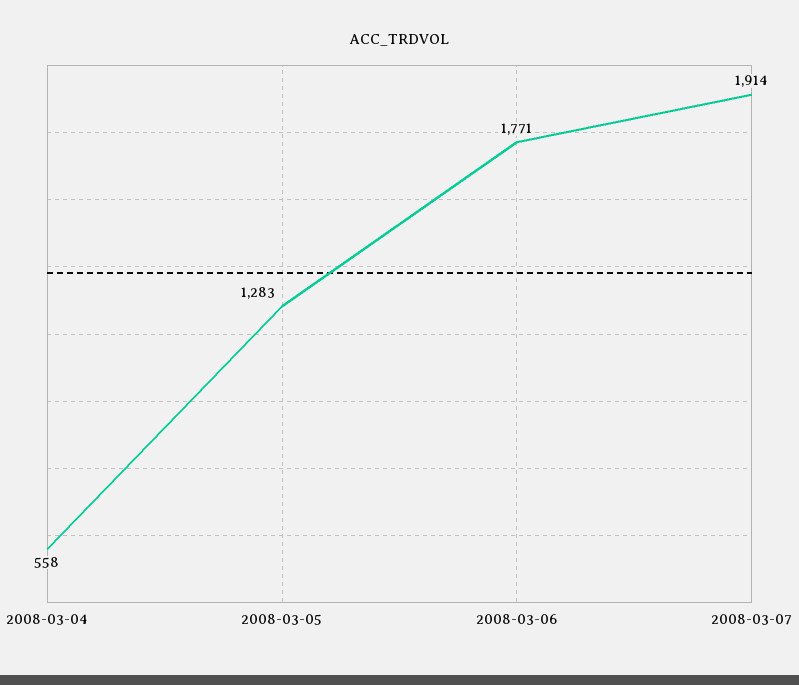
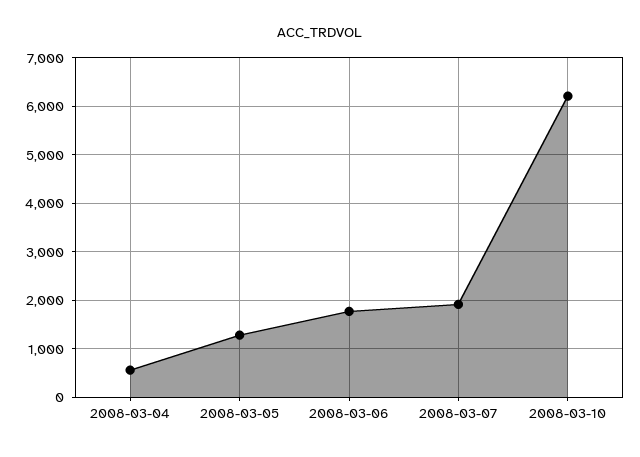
2008-03-10: none -> 6200

